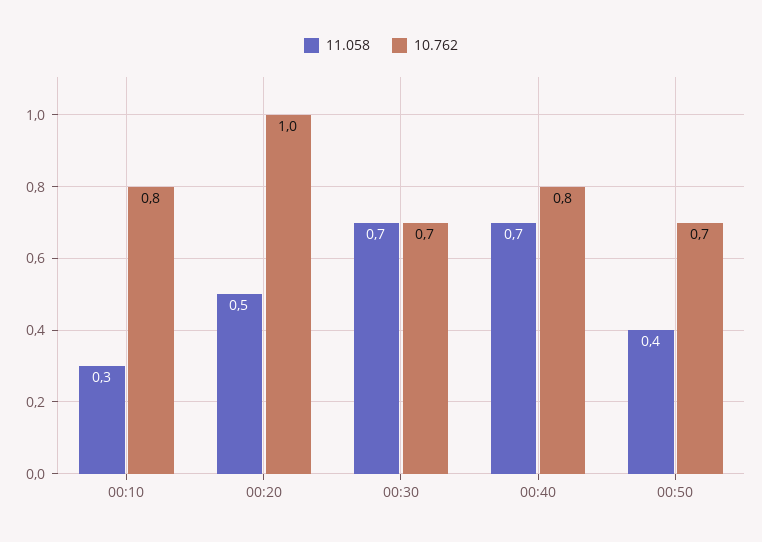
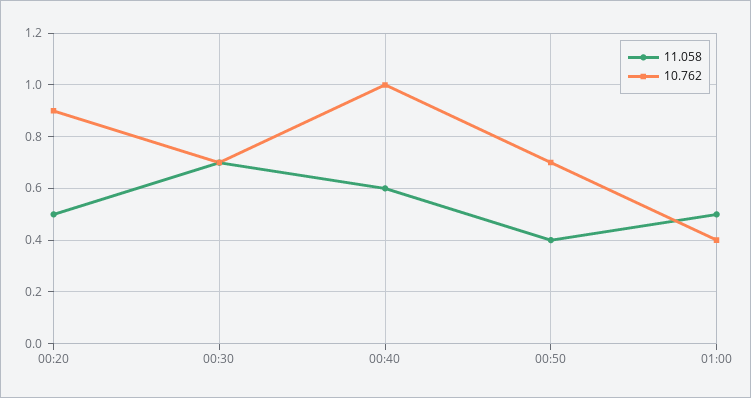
11.058, 00:10: 0.3 -> none
10.762, 00:10: 0.8 -> none
10.762, 00:20: 1 -> 0.9
11.058, 00:40: 0.7 -> 0.6
10.762, 00:40: 0.8 -> 1
11.058, 01:00: none -> 0.5
10.762, 01:00: none -> 0.4

